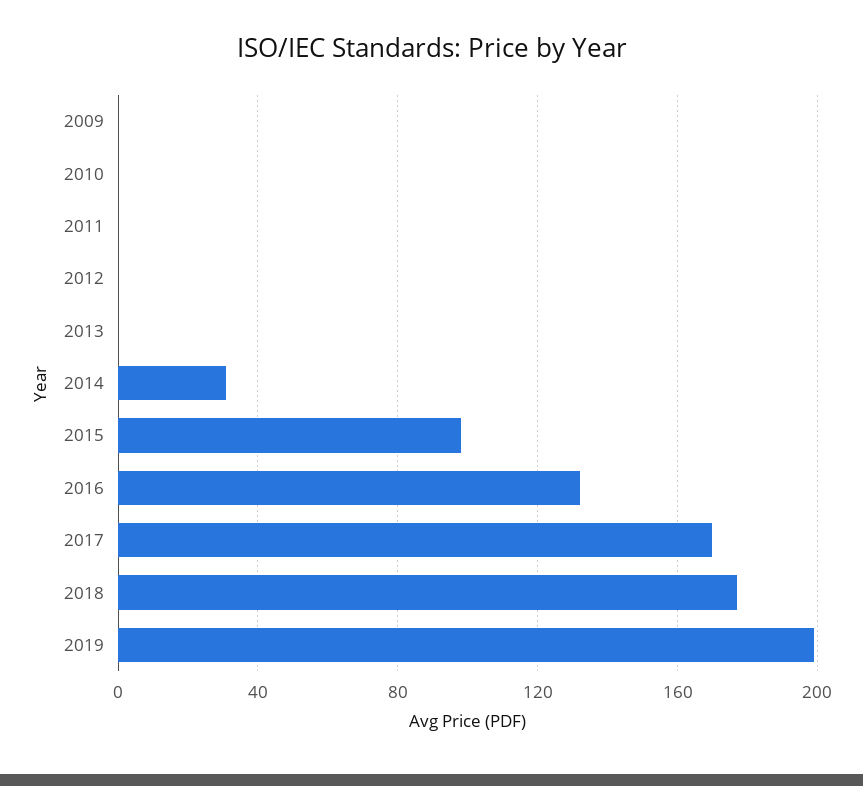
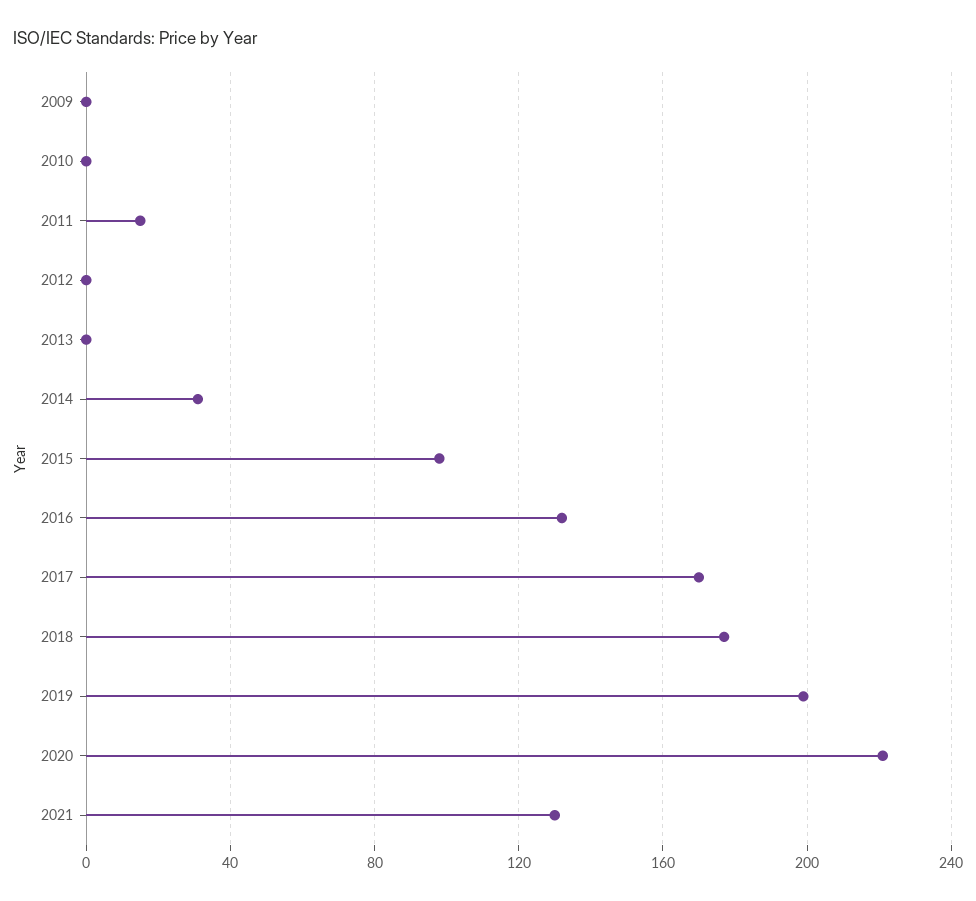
2011: 0 -> 15
2020: none -> 220
2021: none -> 130

